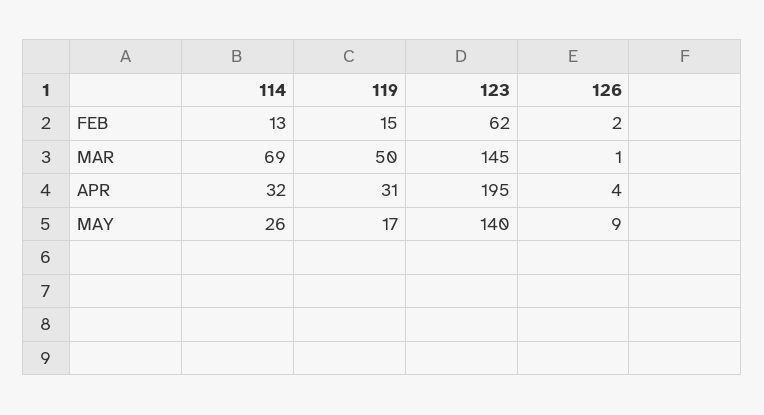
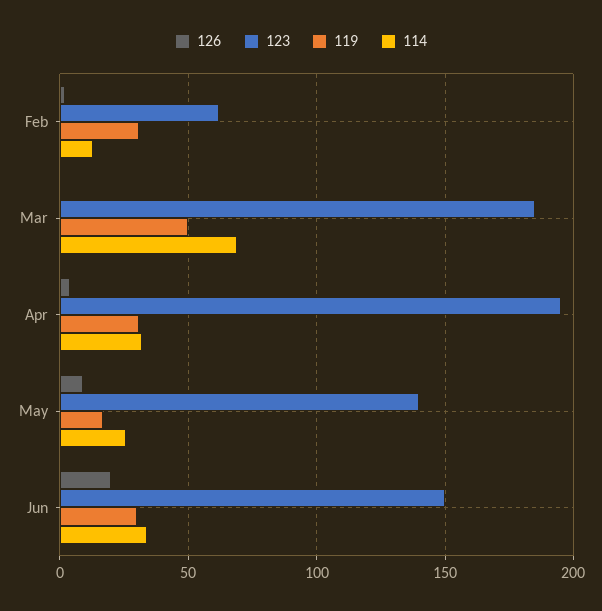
119, FEB: 15 -> 30
123, MAR: 145 -> 185
126, Jun: none -> 20
123, Jun: none -> 150
119, Jun: none -> 30
114, Jun: none -> 35

